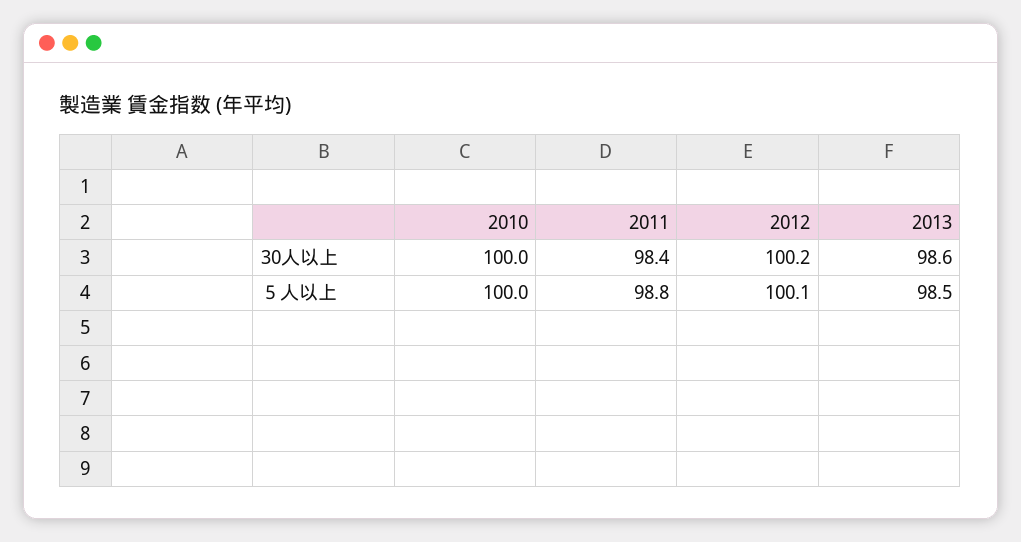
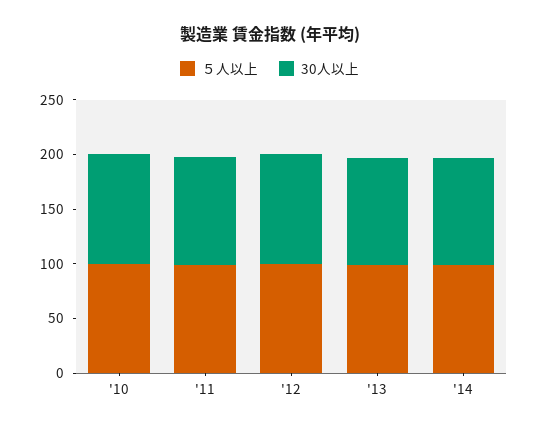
５人以上, '14: none -> 100
30人以上, '14: none -> 100

